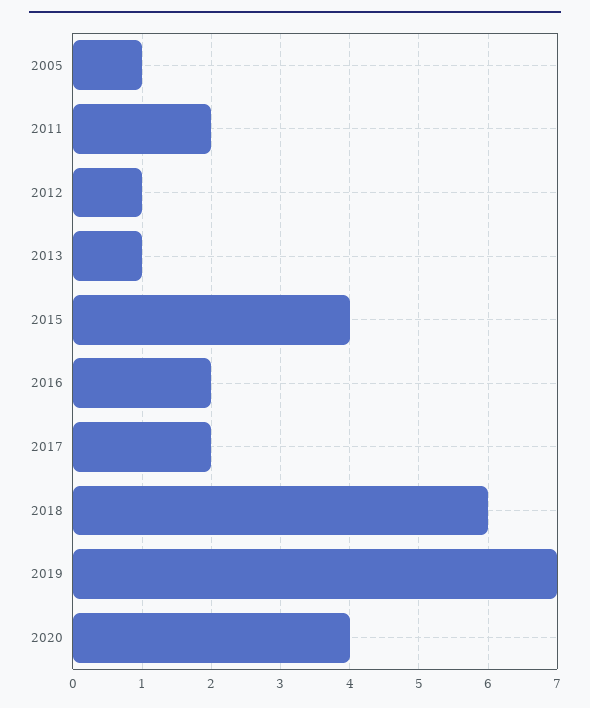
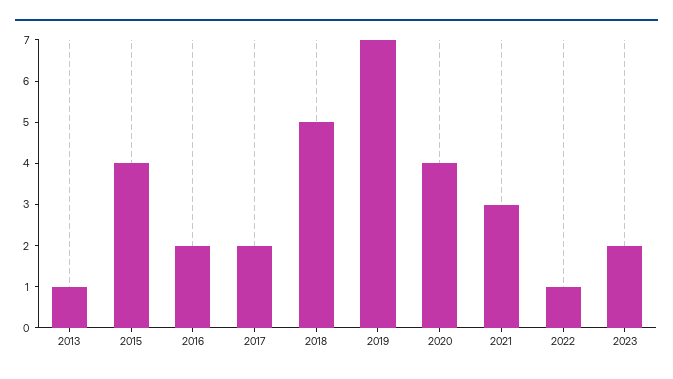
2005: 1 -> none
2011: 2 -> none
2012: 1 -> none
2018: 6 -> 5
2021: none -> 3
2022: none -> 1
2023: none -> 2

